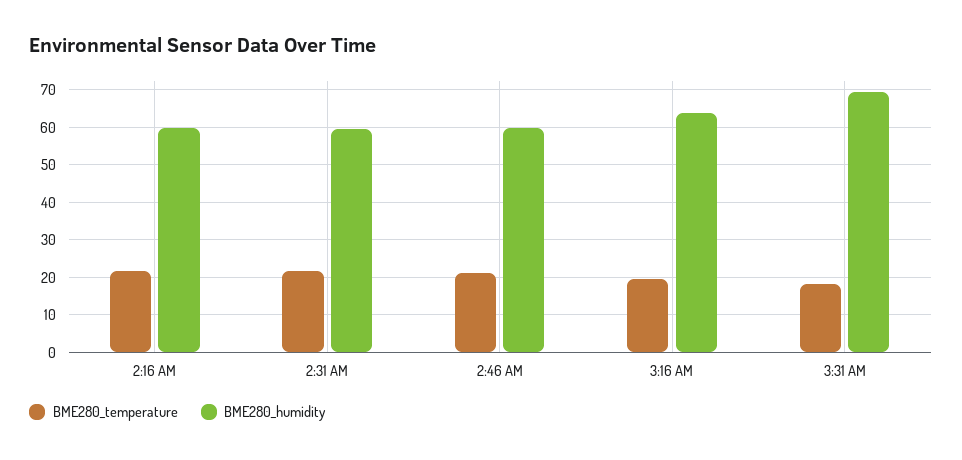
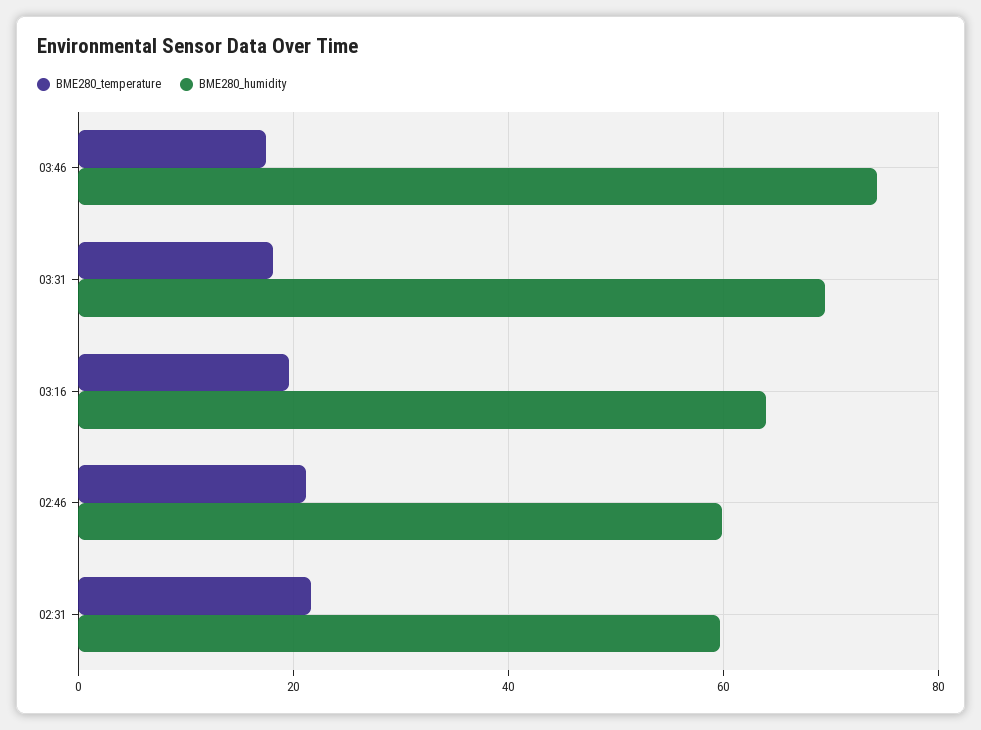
BME280_temperature, 2:16 AM: 22 -> none
BME280_humidity, 2:16 AM: 60 -> none
BME280_temperature, 03:46: none -> 18
BME280_humidity, 03:46: none -> 74

